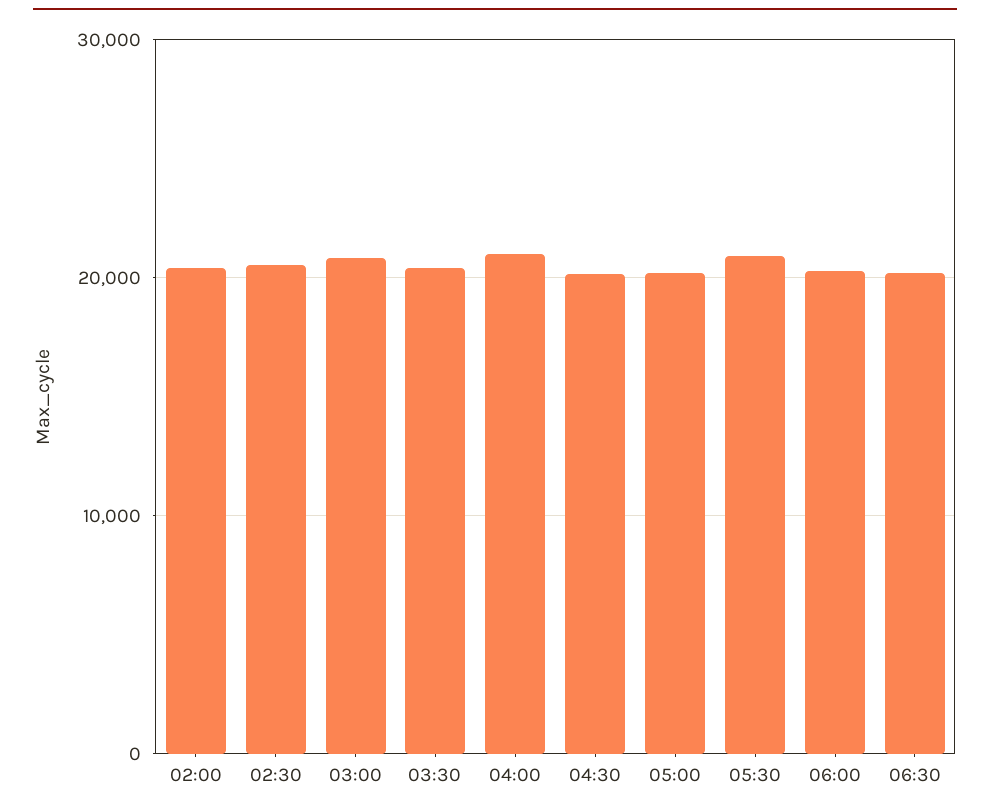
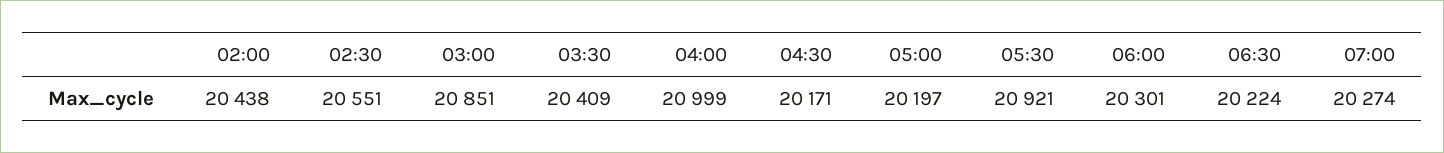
07:00: none -> 20274

